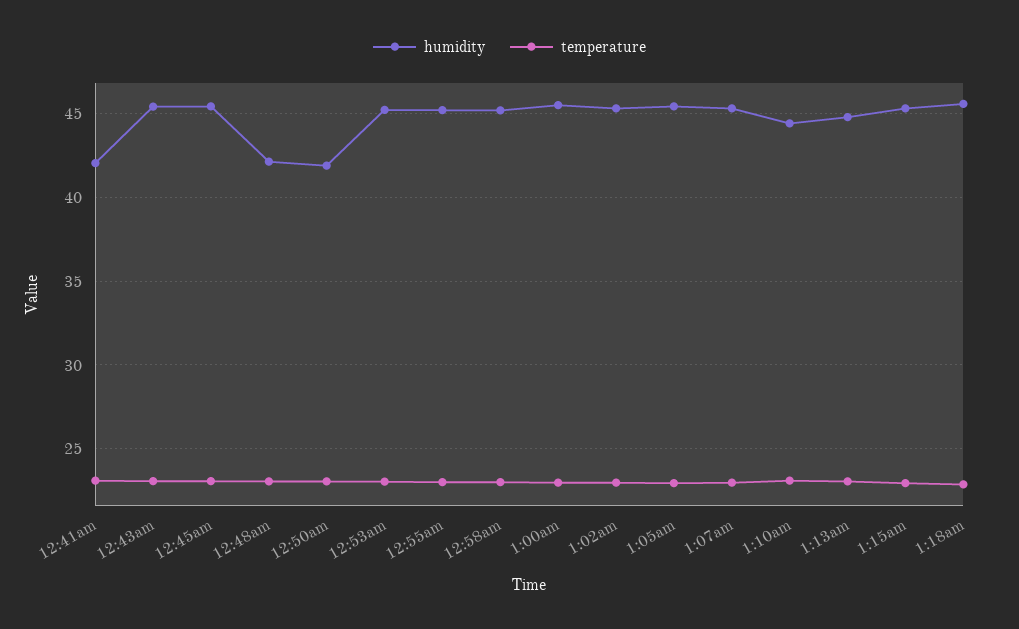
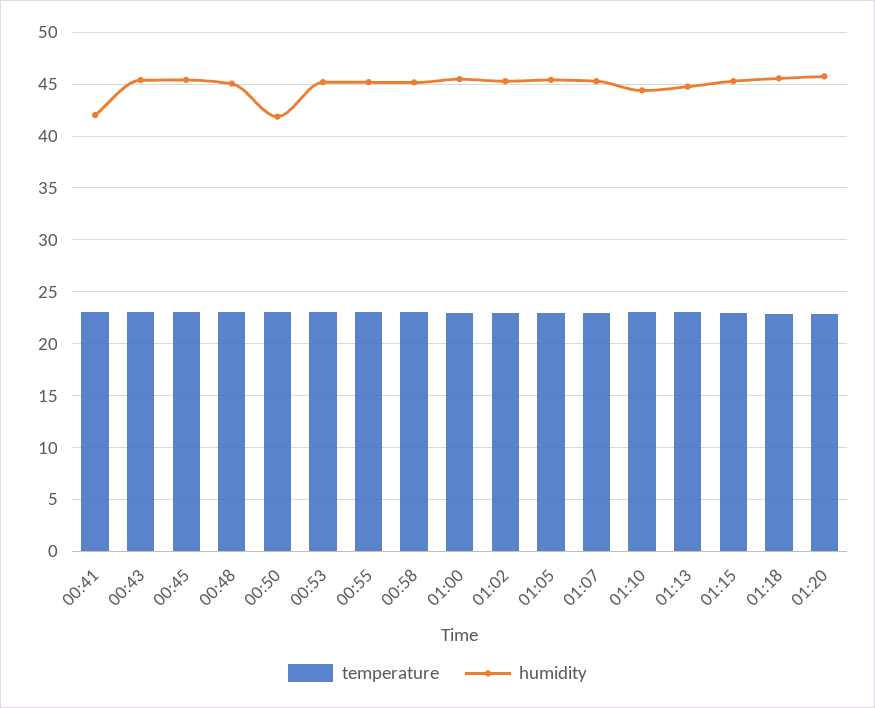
humidity, 12:48am: 42 -> 45
temperature, 01:20: none -> 23
humidity, 01:20: none -> 46

